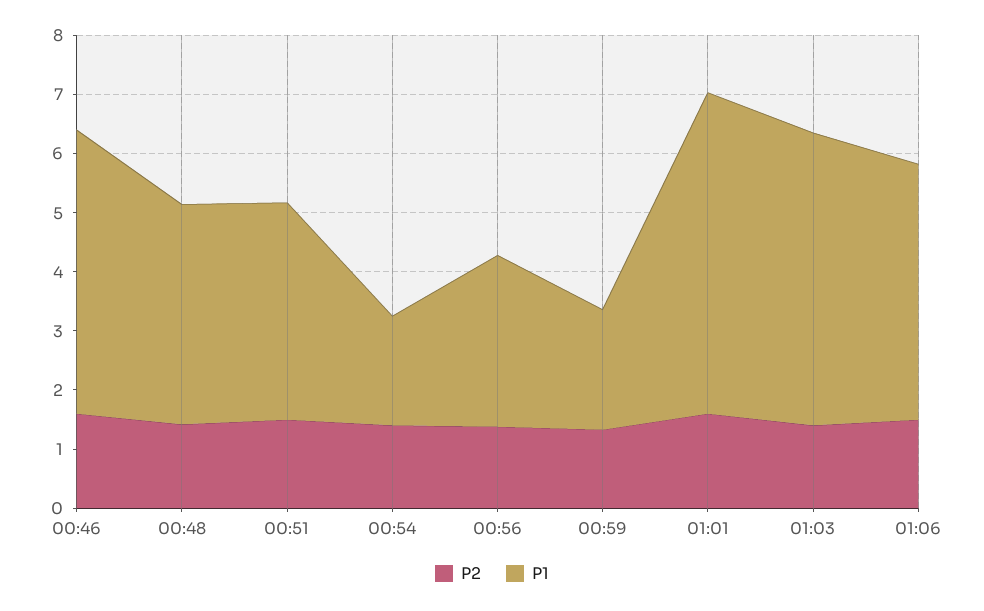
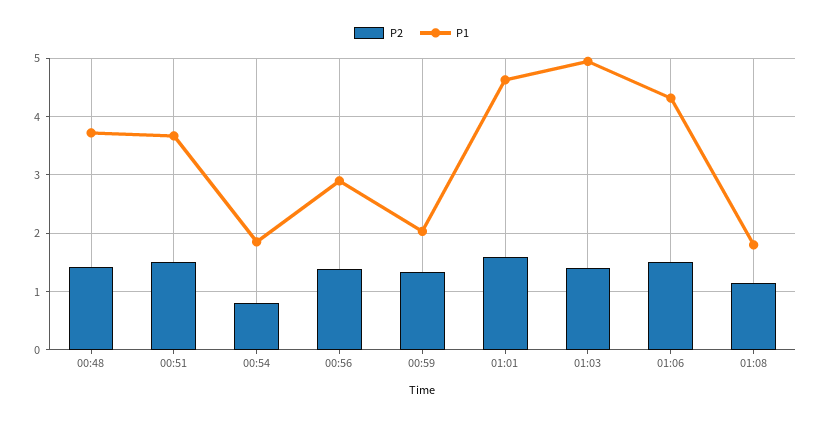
P2, 00:46: 1.6 -> none
P1, 00:46: 4.8 -> none
P2, 00:54: 1.4 -> 0.8
P1, 01:01: 5.4 -> 4.6
P2, 01:08: none -> 1.2
P1, 01:08: none -> 1.8

